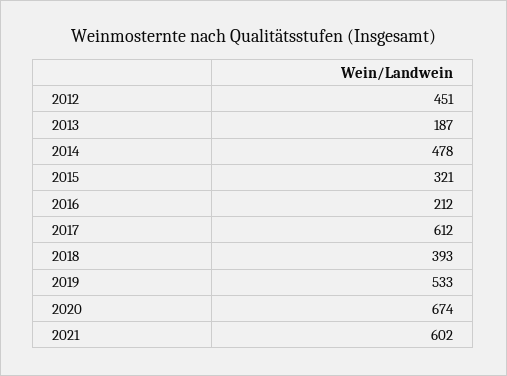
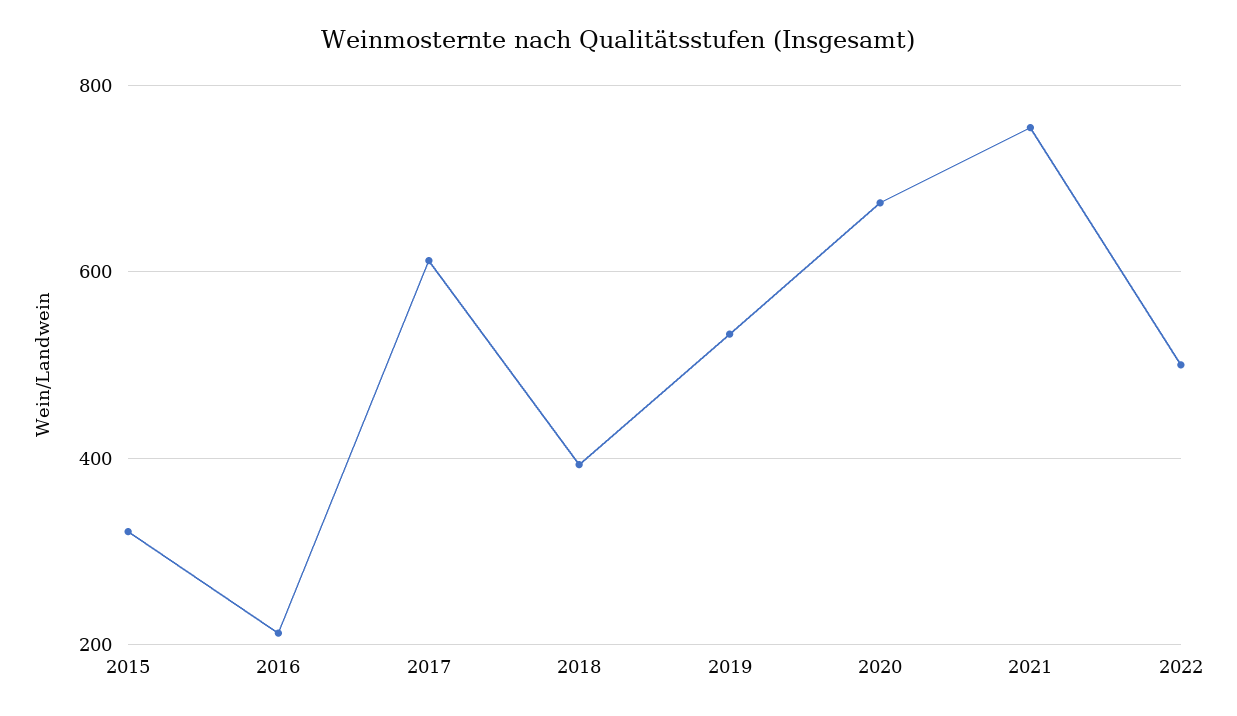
2012: 451 -> none
2013: 187 -> none
2014: 478 -> none
2021: 602 -> 760
2022: none -> 500

